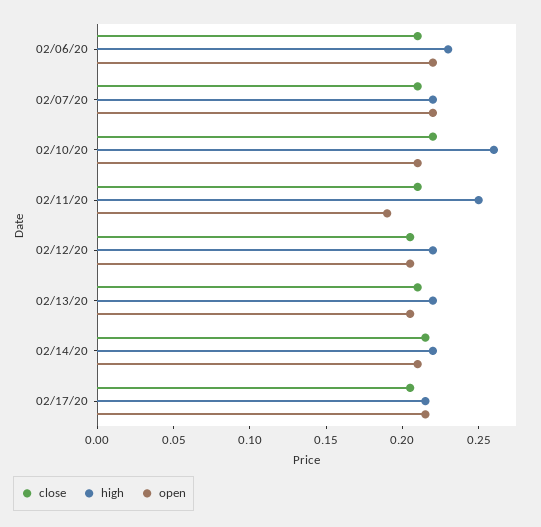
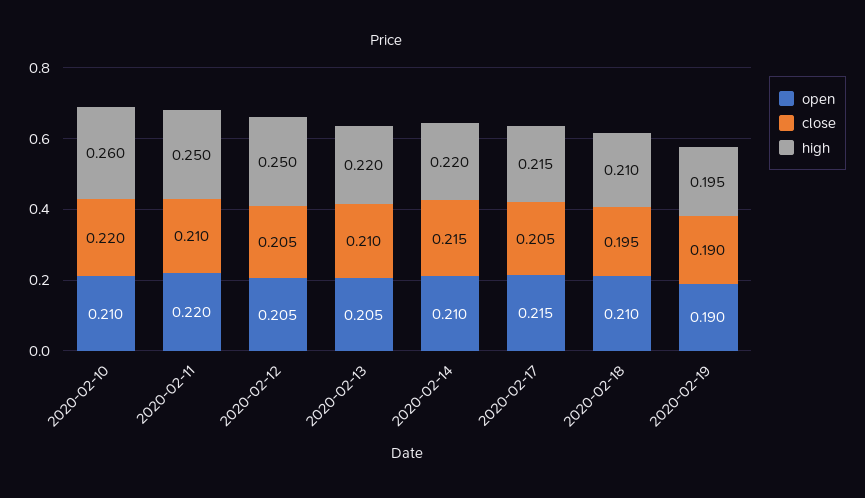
close, 02/06/20: 0.21 -> none
high, 02/06/20: 0.23 -> none
open, 02/06/20: 0.22 -> none
close, 02/07/20: 0.21 -> none
high, 02/07/20: 0.22 -> none
open, 02/07/20: 0.22 -> none
open, 02/11/20: 0.19 -> 0.22
high, 02/12/20: 0.22 -> 0.25
open, 2020-02-18: none -> 0.21
close, 2020-02-18: none -> 0.195
high, 2020-02-18: none -> 0.21
open, 2020-02-19: none -> 0.19
close, 2020-02-19: none -> 0.19
high, 2020-02-19: none -> 0.195

